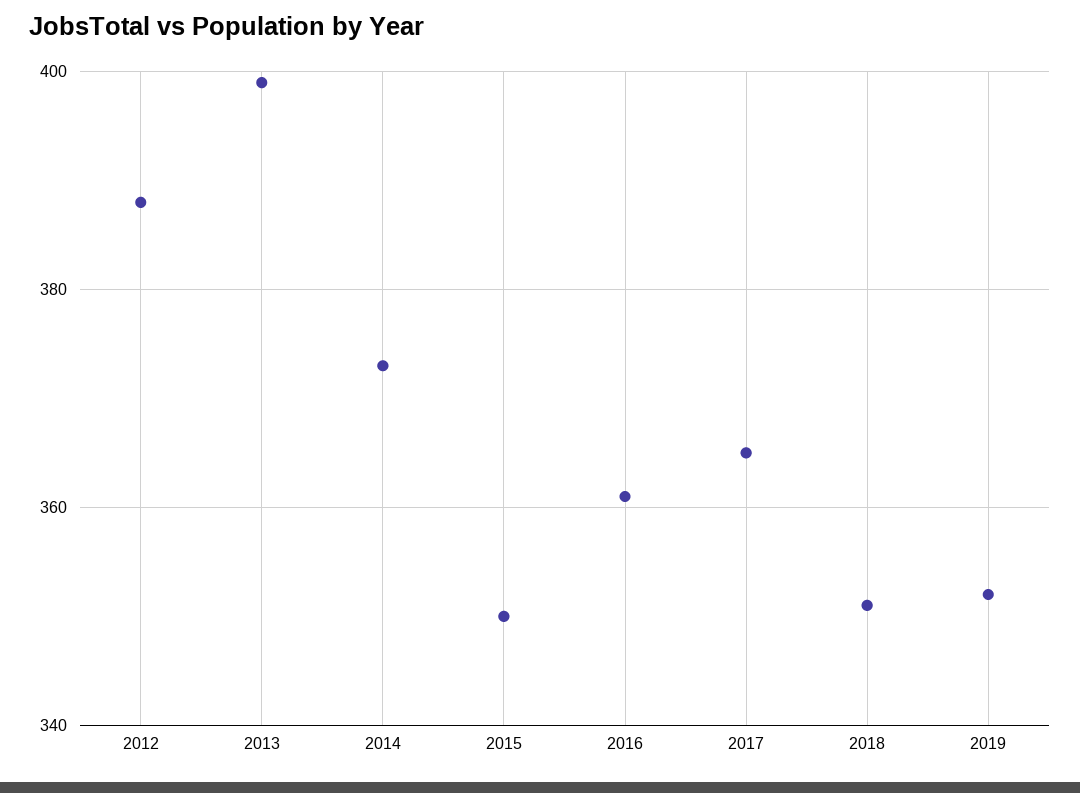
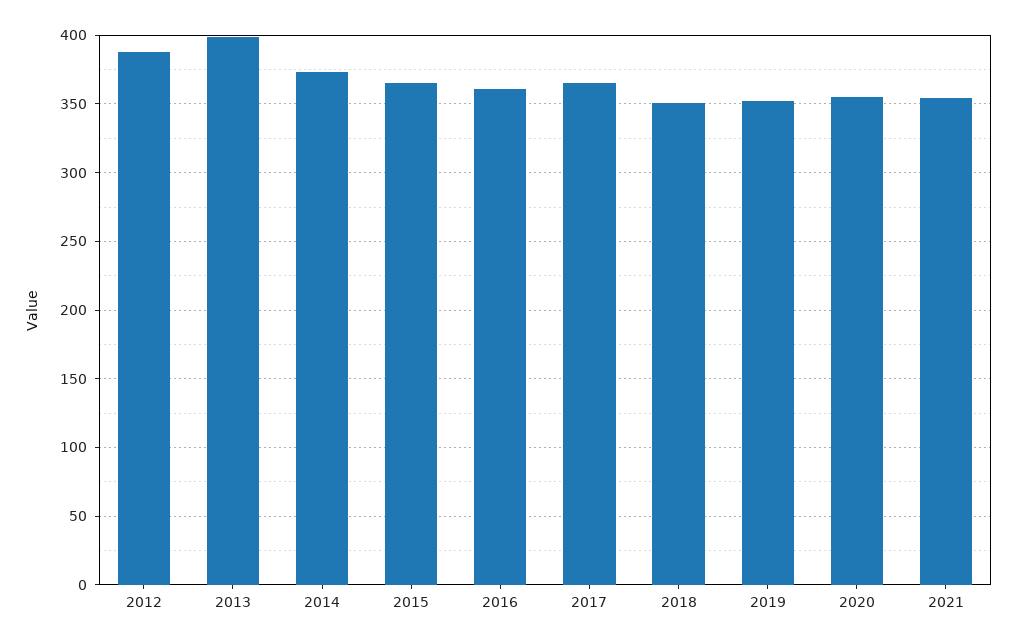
2015: 350 -> 365
2020: none -> 355
2021: none -> 355

